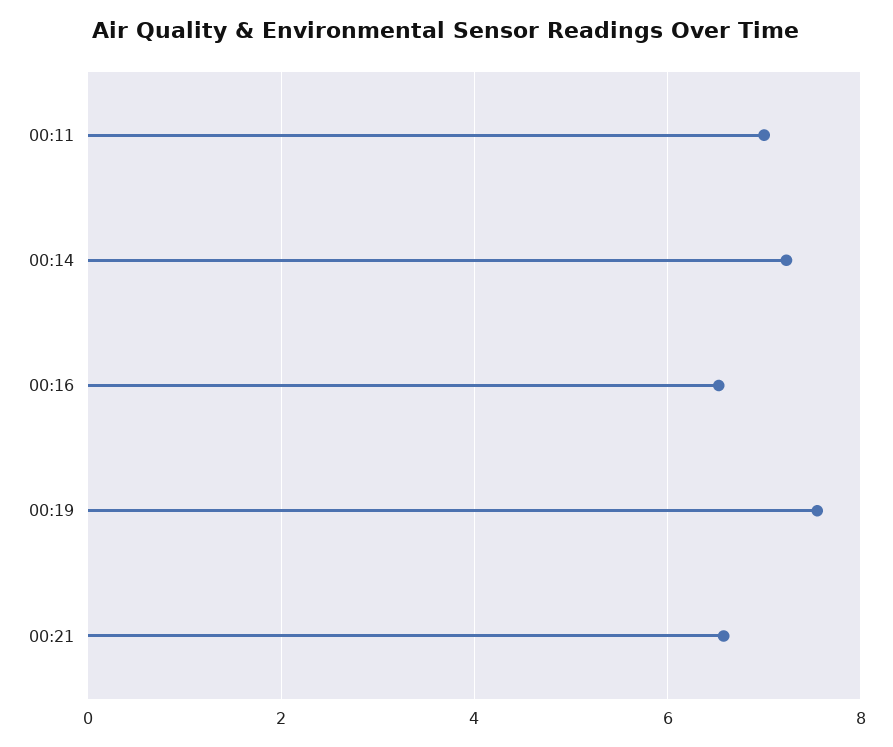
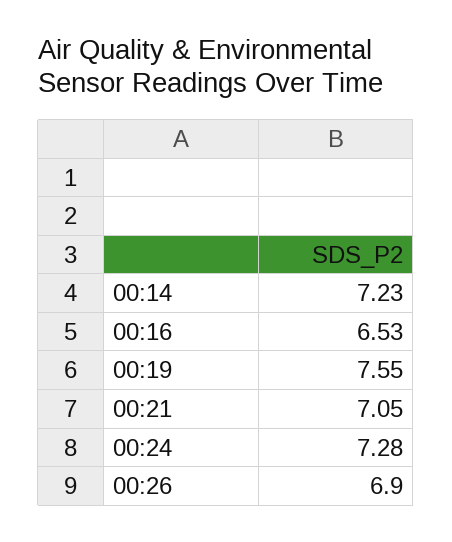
00:11: 7 -> none
00:21: 6.6 -> 7.05
00:24: none -> 7.28
00:26: none -> 6.9

